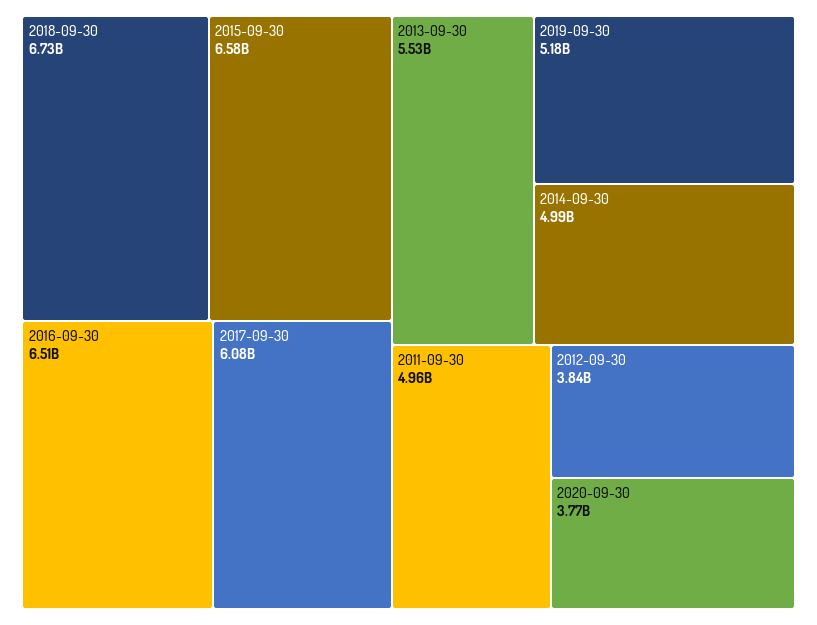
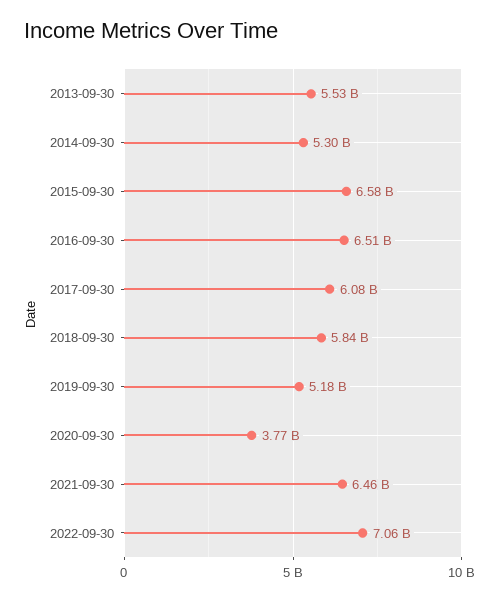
2018-09-30: 6730000000 -> 5840000000
2014-09-30: 4990000000 -> 5300000000
2011-09-30: 4960000000 -> none
2012-09-30: 3840000000 -> none
2021-09-30: none -> 6460000000
2022-09-30: none -> 7060000000

